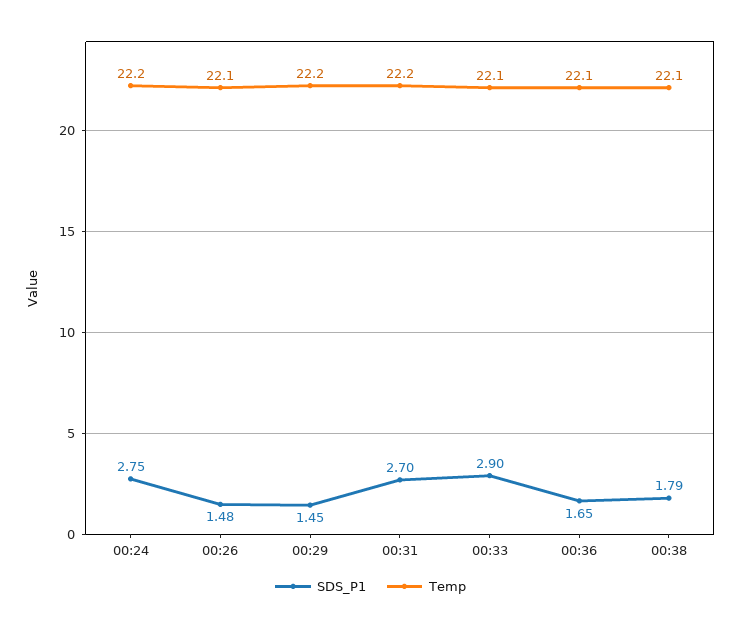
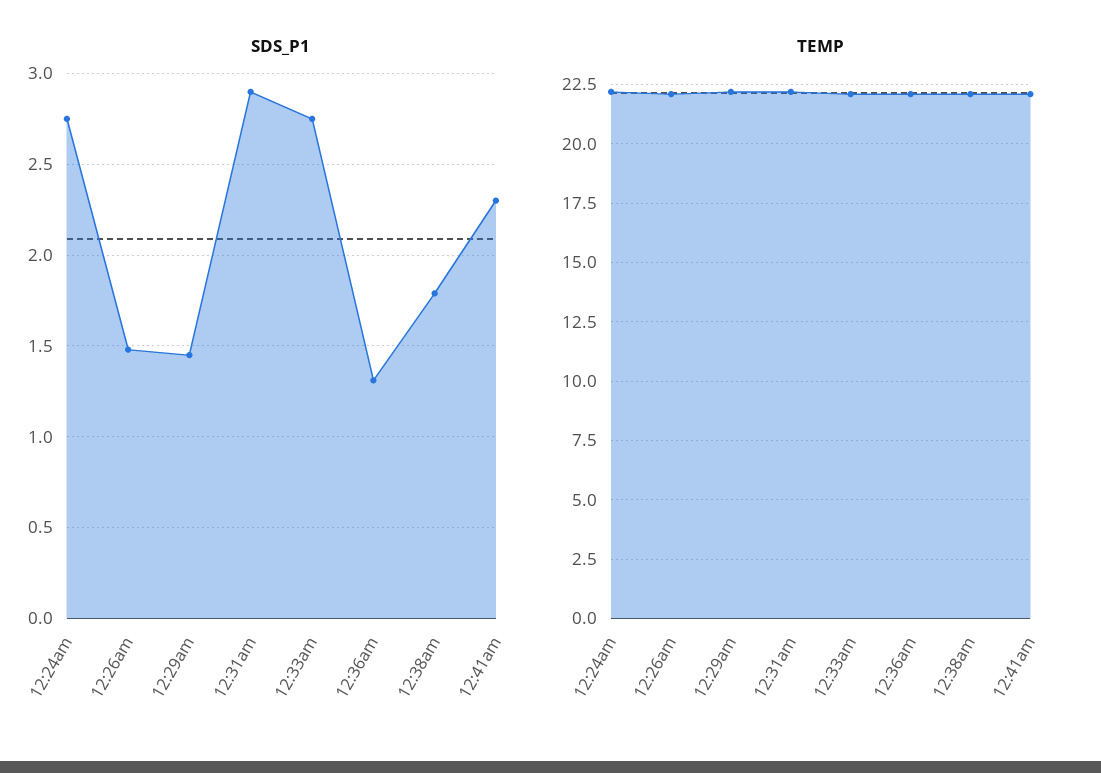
SDS_P1, 00:31: 2.7 -> 2.9
SDS_P1, 00:33: 2.9 -> 2.75
SDS_P1, 00:36: 1.65 -> 1.3
SDS_P1, 12:41am: none -> 2.3
Temp, 12:41am: none -> 22

